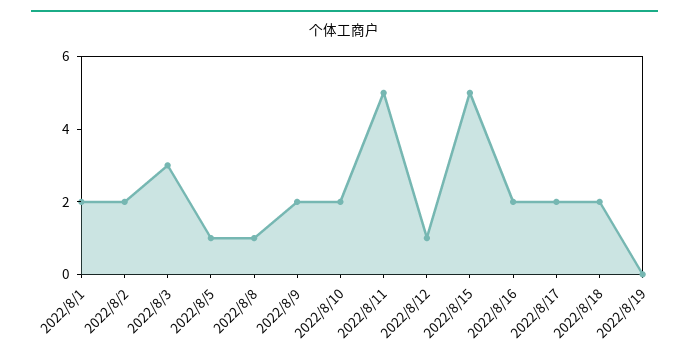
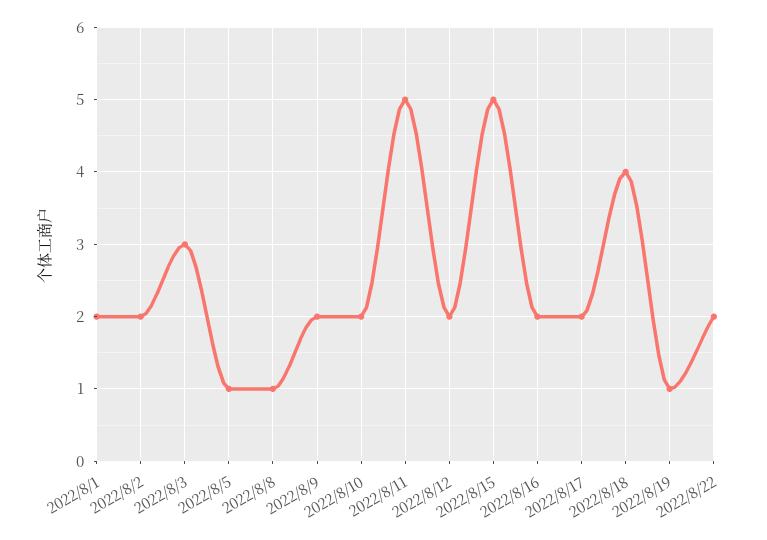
2022/8/12: 1 -> 2
2022/8/18: 2 -> 4
2022/8/19: 0 -> 1
2022/8/22: none -> 2

